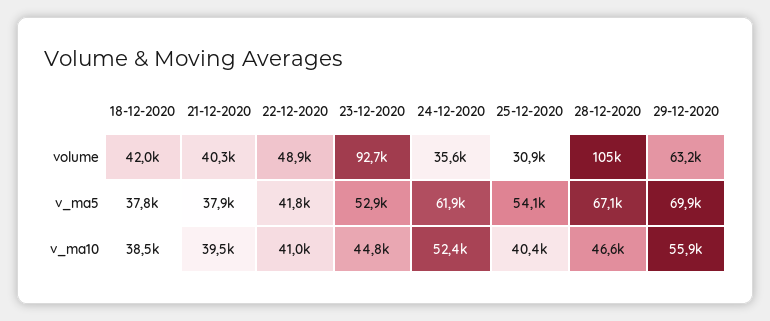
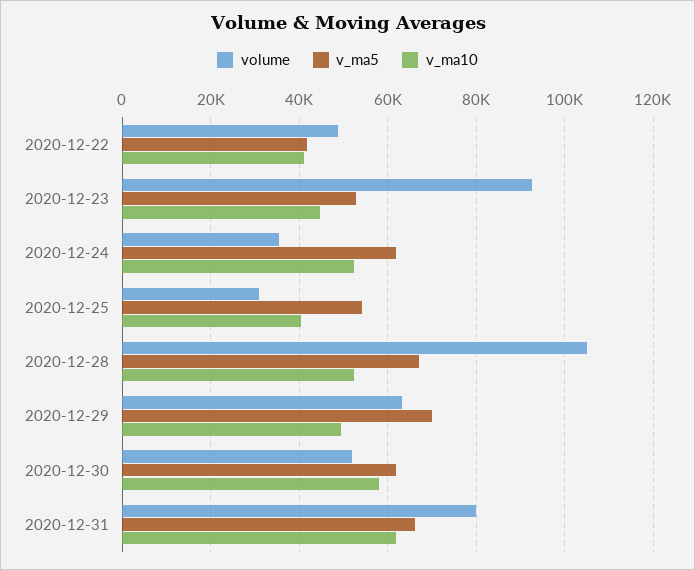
volume, 18-12-2020: 42000 -> none
volume, 21-12-2020: 40300 -> none
v_ma5, 18-12-2020: 37800 -> none
v_ma5, 21-12-2020: 37900 -> none
v_ma10, 18-12-2020: 38500 -> none
v_ma10, 21-12-2020: 39500 -> none
v_ma10, 28-12-2020: 46600 -> 52000
v_ma10, 29-12-2020: 55900 -> 50000
volume, 2020-12-30: none -> 52000
v_ma5, 2020-12-30: none -> 62000
v_ma10, 2020-12-30: none -> 58000
volume, 2020-12-31: none -> 80000
v_ma5, 2020-12-31: none -> 66000
v_ma10, 2020-12-31: none -> 62000

